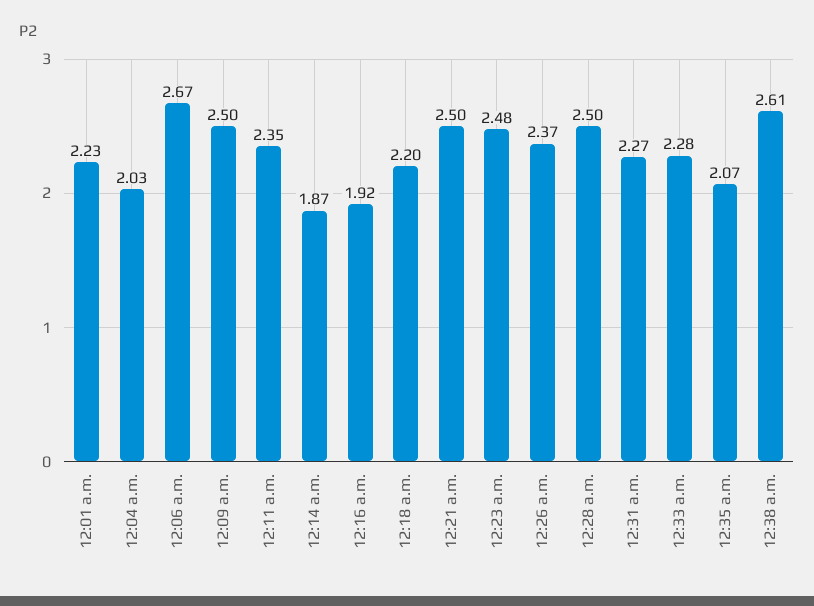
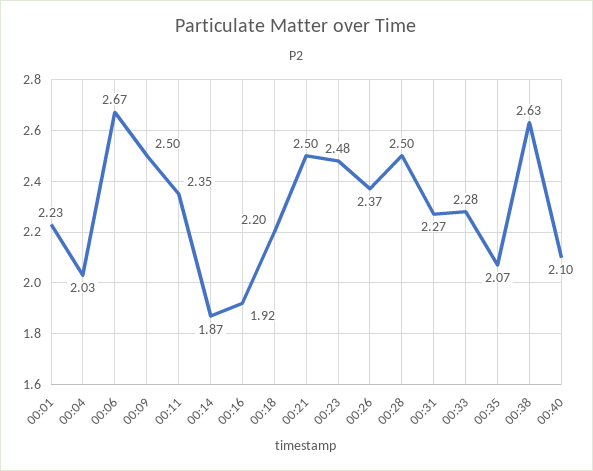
12:38 a.m.: 2.61 -> 2.63
00:40: none -> 2.1

